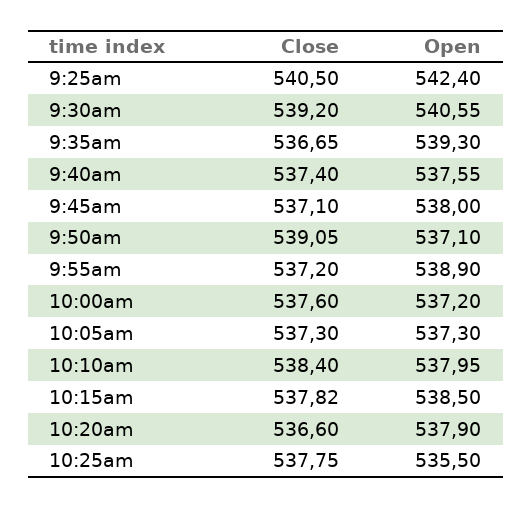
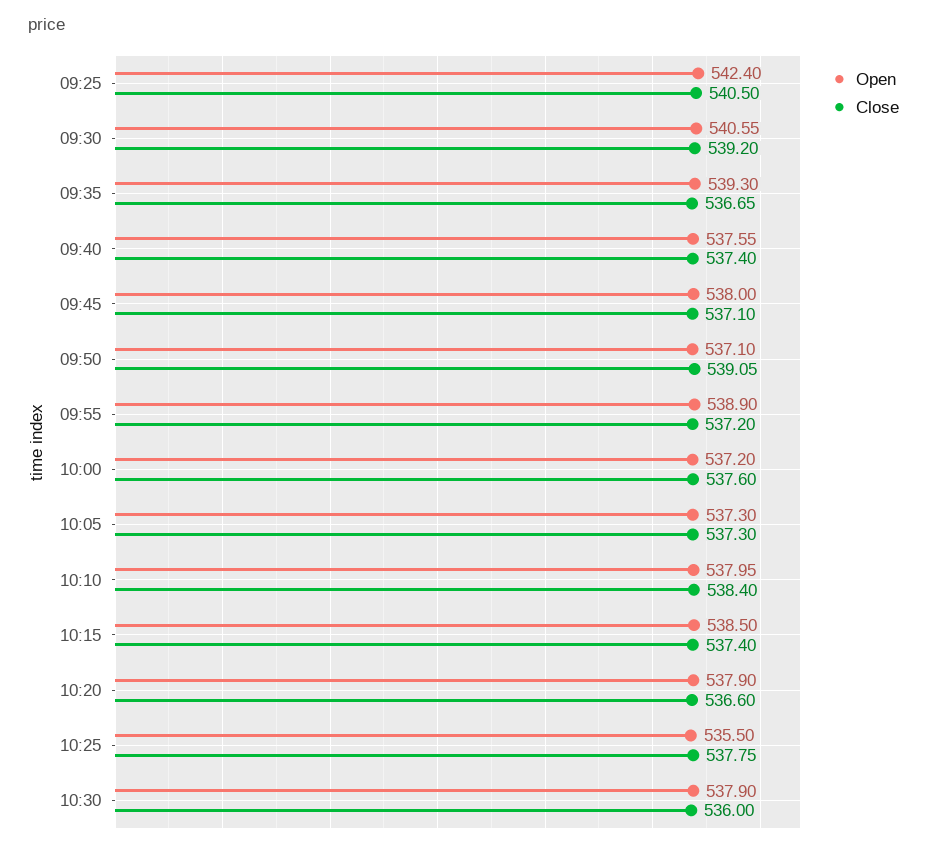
Close, 10:15am: 537.82 -> 537.4
Open, 10:30: none -> 537.9
Close, 10:30: none -> 536

